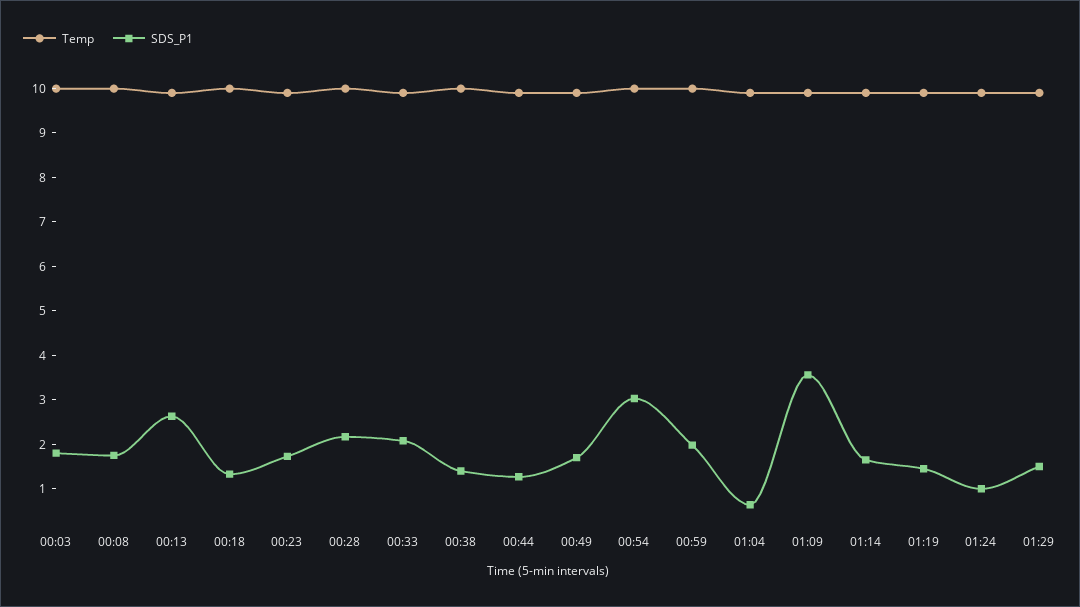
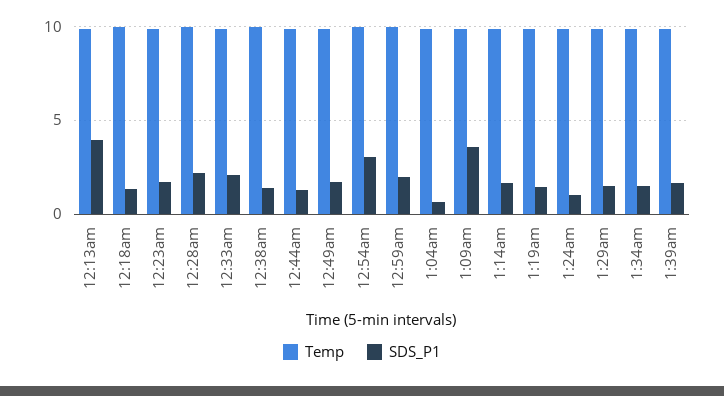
Temp, 00:03: 10 -> none
SDS_P1, 00:03: 1.8 -> none
Temp, 00:08: 10 -> none
SDS_P1, 00:08: 1.8 -> none
SDS_P1, 00:13: 2.6 -> 4
Temp, 1:34am: none -> 10
SDS_P1, 1:34am: none -> 1.5
Temp, 1:39am: none -> 10
SDS_P1, 1:39am: none -> 1.5

